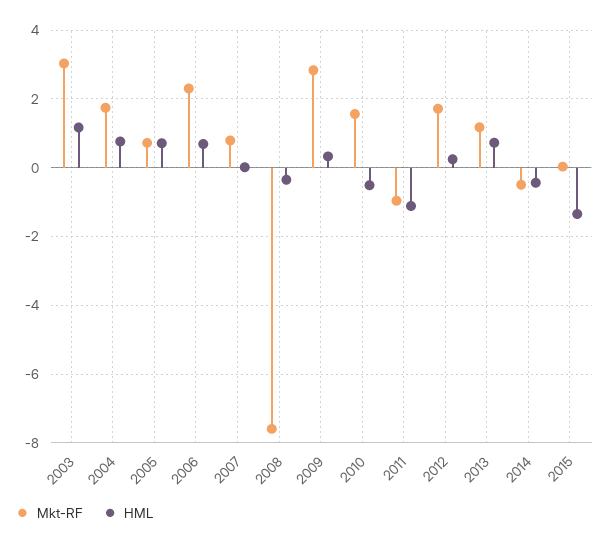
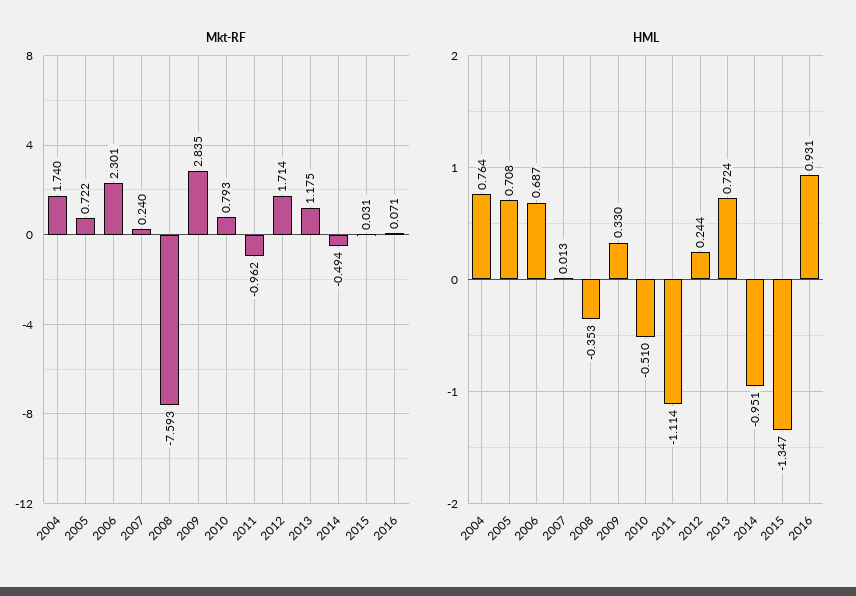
Mkt-RF, 2003: 3 -> none
HML, 2003: 1.2 -> none
Mkt-RF, 2007: 0.8 -> 0.24
Mkt-RF, 2010: 1.6 -> 0.793
HML, 2014: -0.4 -> -0.951
Mkt-RF, 2016: none -> 0.071
HML, 2016: none -> 0.931

